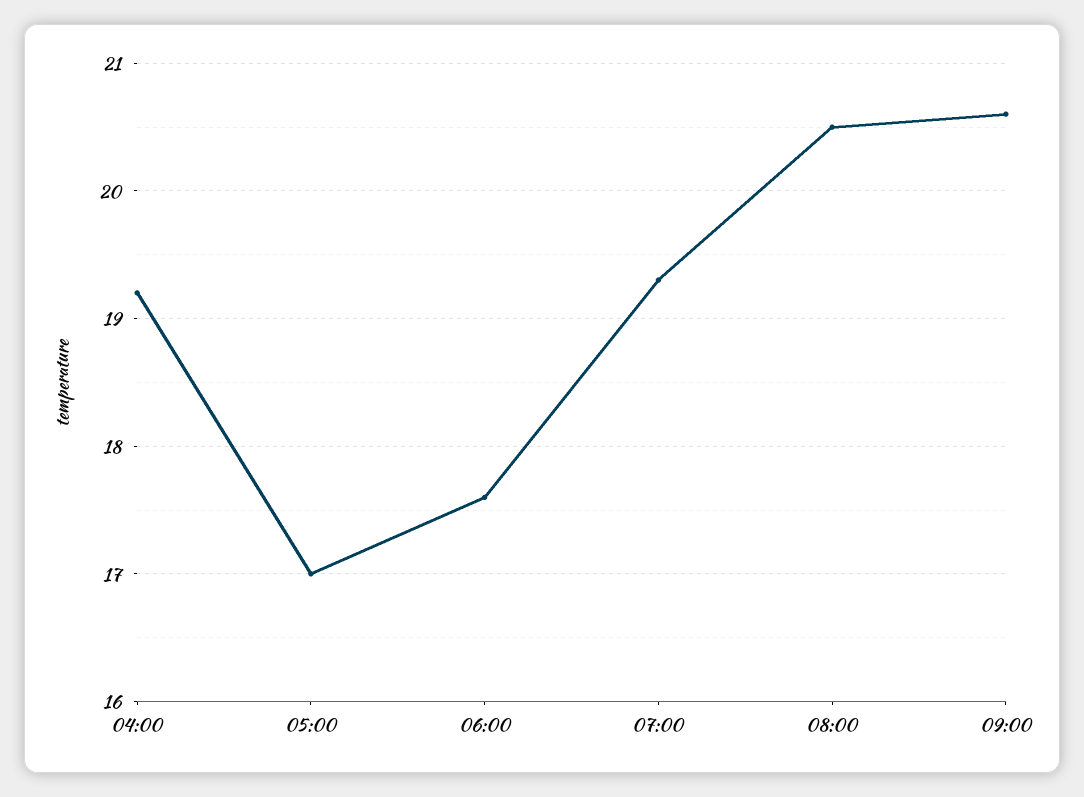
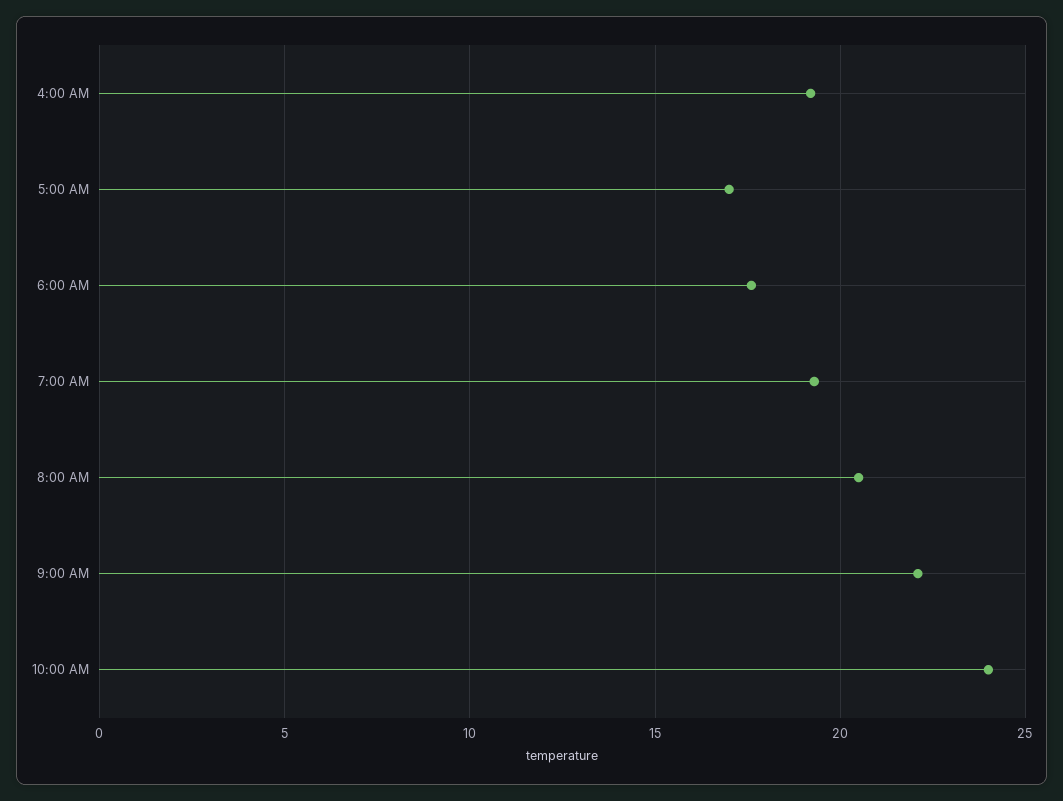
09:00: 20.6 -> 22
10:00 AM: none -> 24

